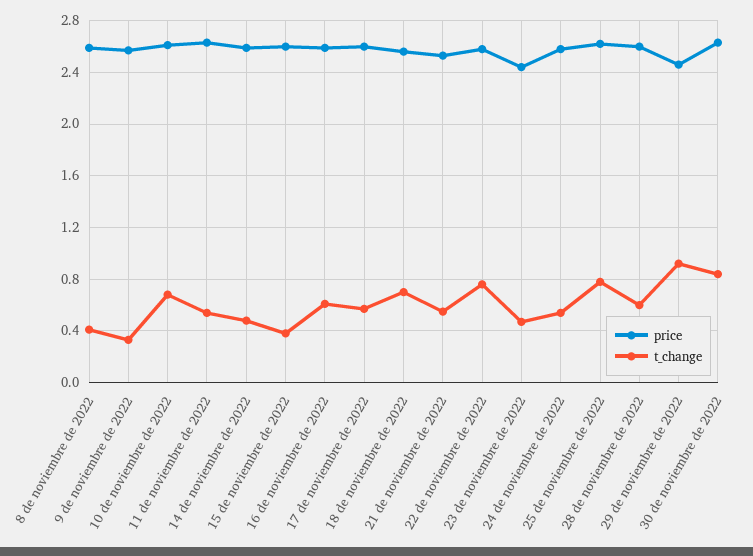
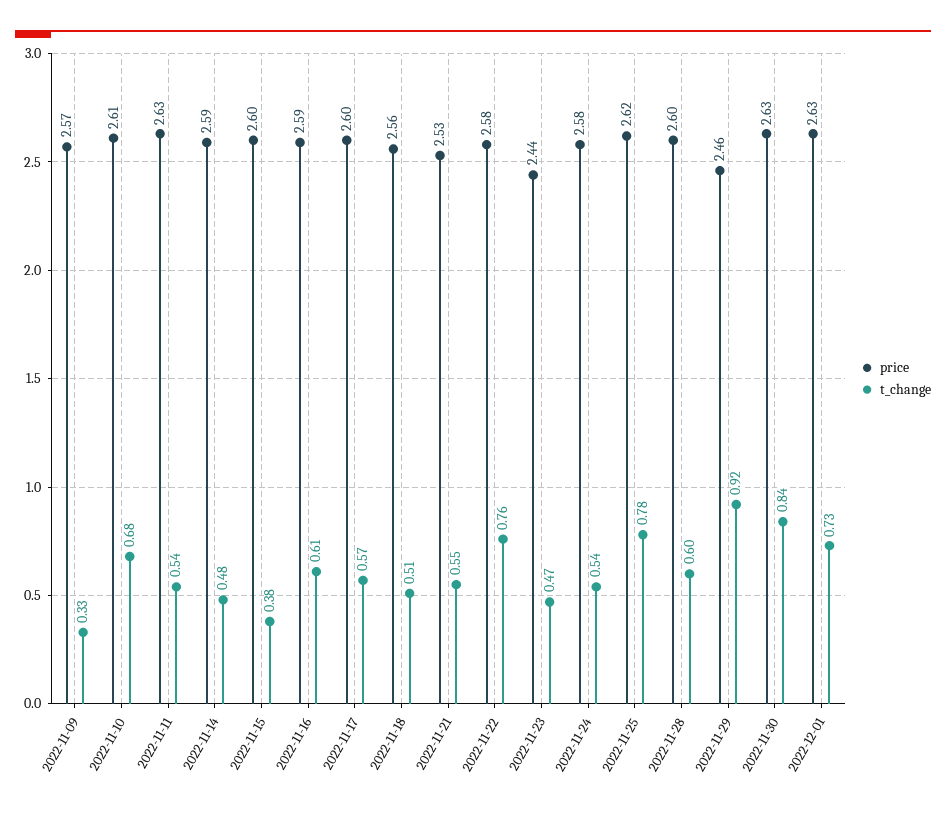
price, 8 de noviembre de 2022: 2.6 -> none
t_change, 8 de noviembre de 2022: 0.4 -> none
t_change, 18 de noviembre de 2022: 0.7 -> 0.51
price, 2022-12-01: none -> 2.63
t_change, 2022-12-01: none -> 0.73

